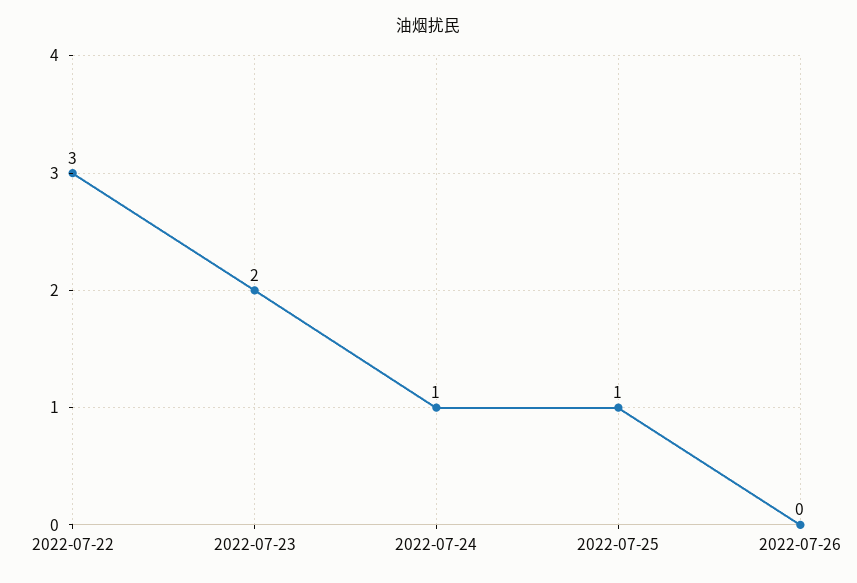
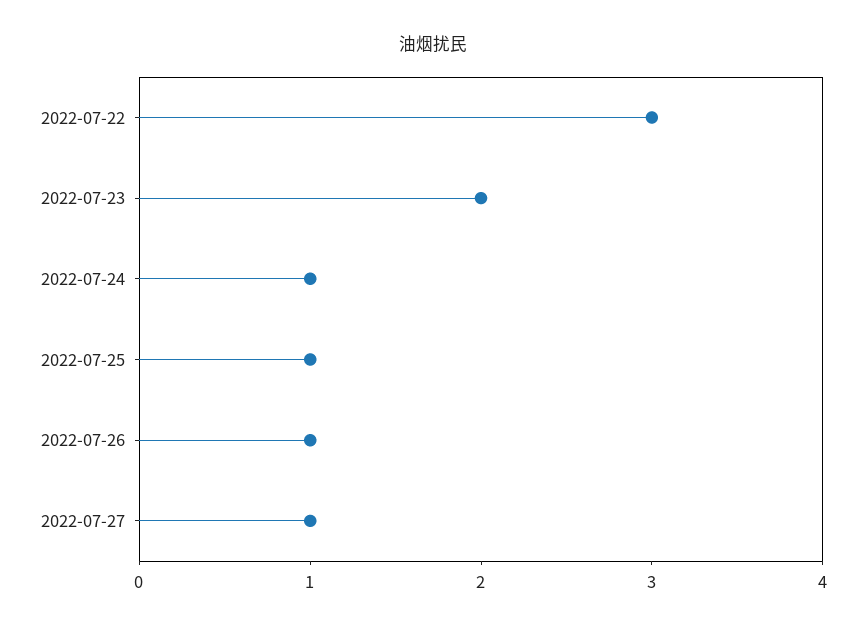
2022-07-26: 0 -> 1
2022-07-27: none -> 1

